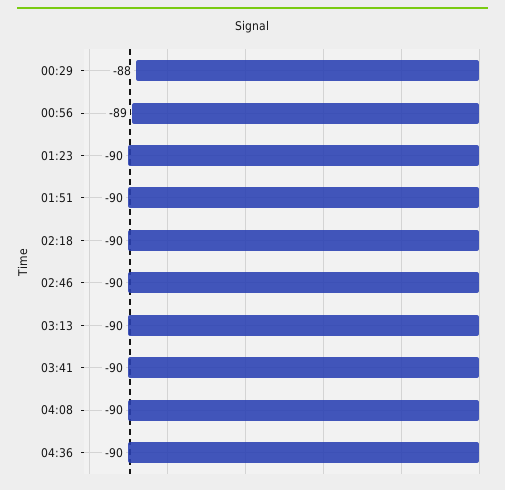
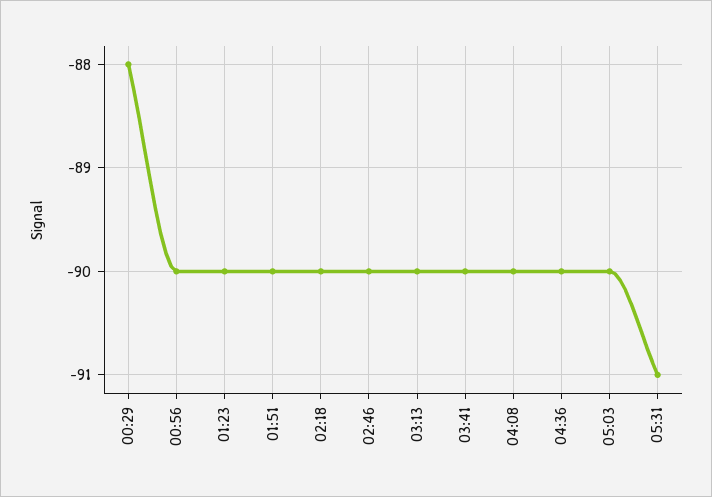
00:56: -89 -> -90
05:03: none -> -90
05:31: none -> -91

